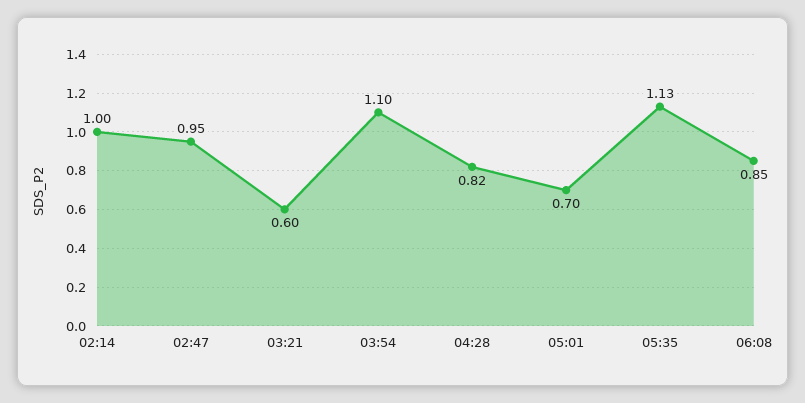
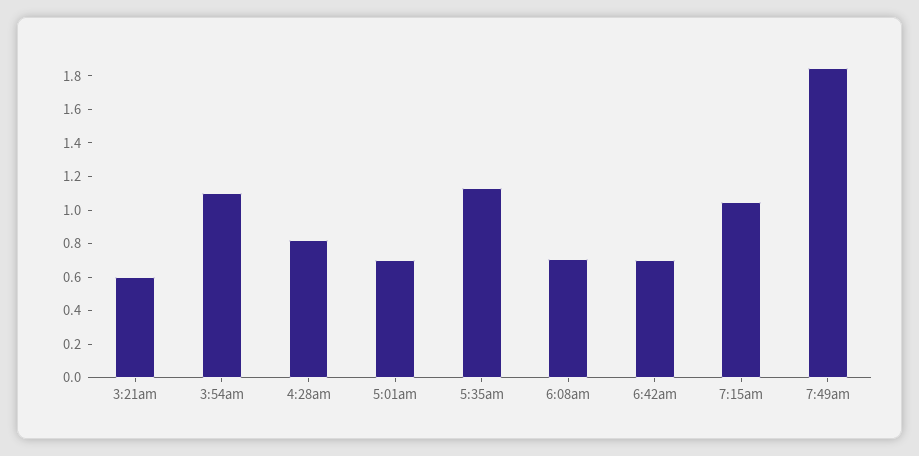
02:14: 1 -> none
02:47: 0.95 -> none
06:08: 0.85 -> 0.7
6:42am: none -> 0.7
7:15am: none -> 1.05
7:49am: none -> 1.85

